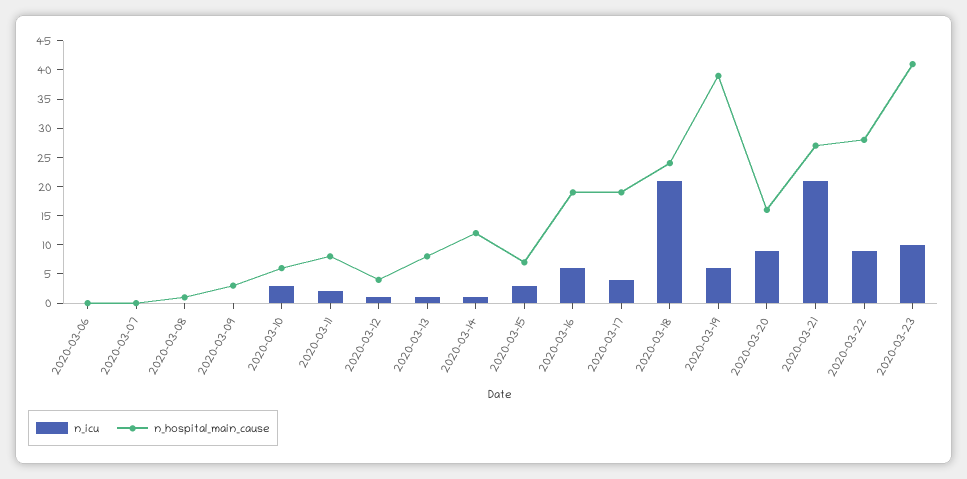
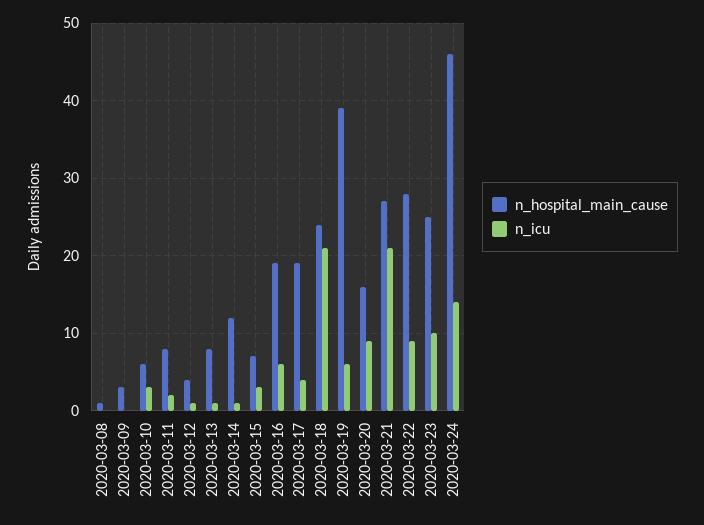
n_icu, 2020-03-06: 0 -> none
n_hospital_main_cause, 2020-03-06: 0 -> none
n_icu, 2020-03-07: 0 -> none
n_hospital_main_cause, 2020-03-07: 0 -> none
n_hospital_main_cause, 2020-03-23: 40 -> 25
n_hospital_main_cause, 2020-03-24: none -> 46
n_icu, 2020-03-24: none -> 14

